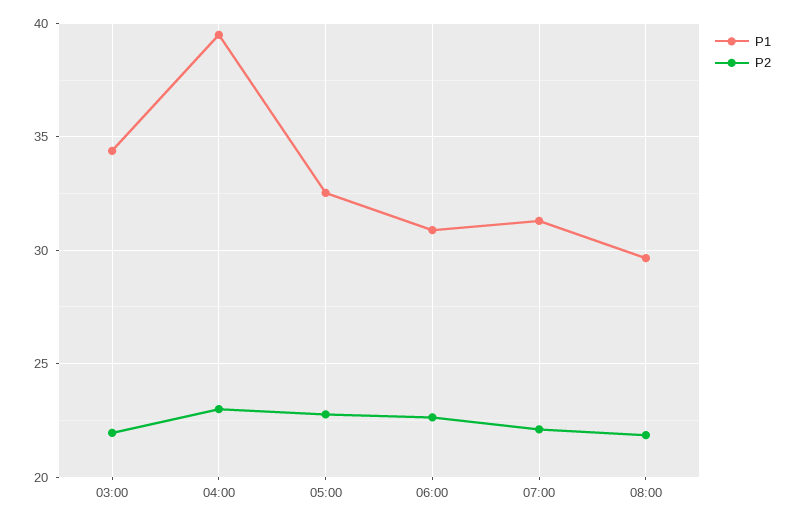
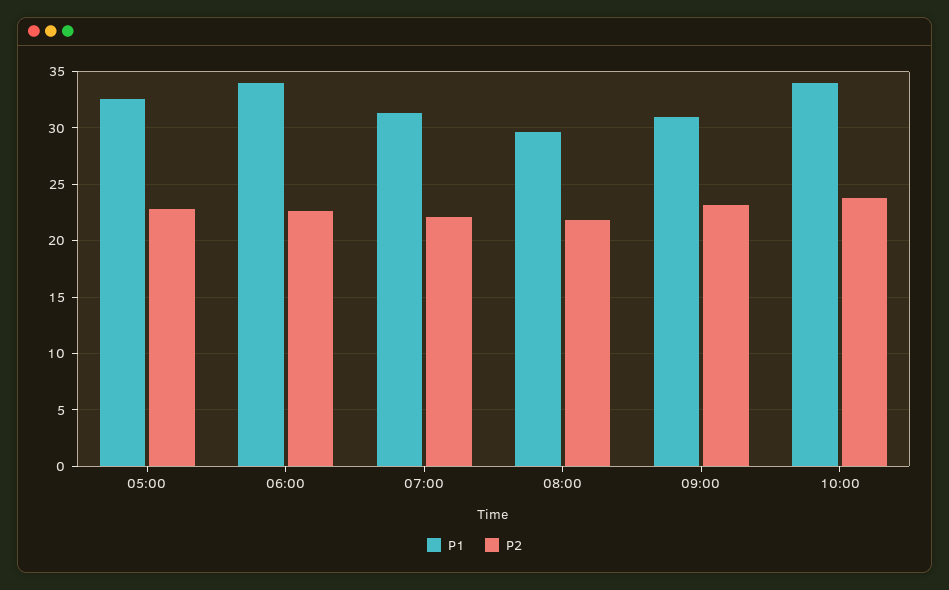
P1, 03:00: 34.5 -> none
P2, 03:00: 22 -> none
P1, 04:00: 39.5 -> none
P2, 04:00: 23 -> none
P1, 06:00: 31 -> 34
P1, 09:00: none -> 31
P2, 09:00: none -> 23
P1, 10:00: none -> 34
P2, 10:00: none -> 24

